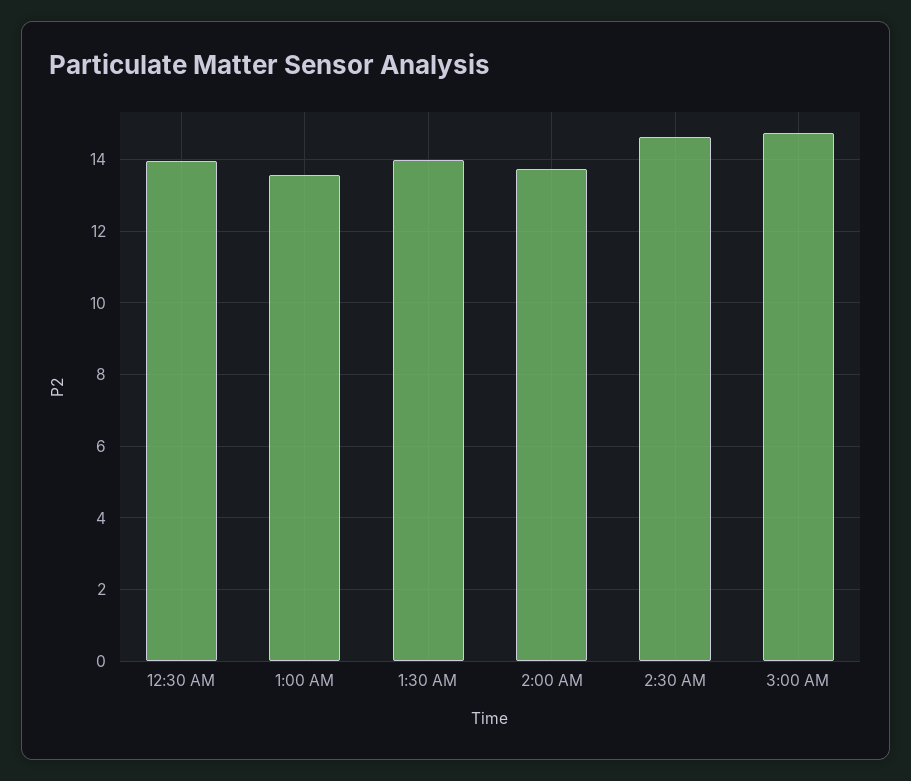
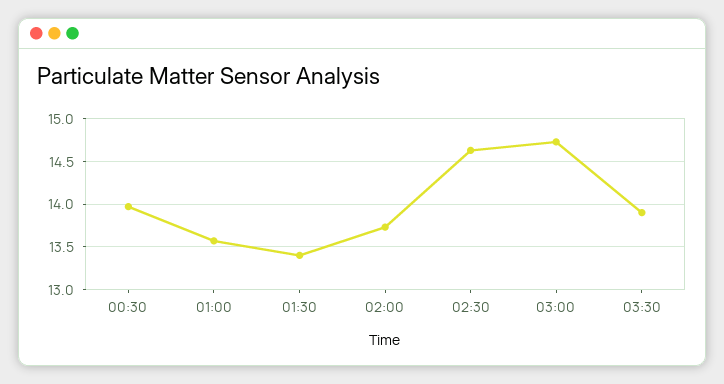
1:30 AM: 14 -> 13.4
03:30: none -> 13.9

